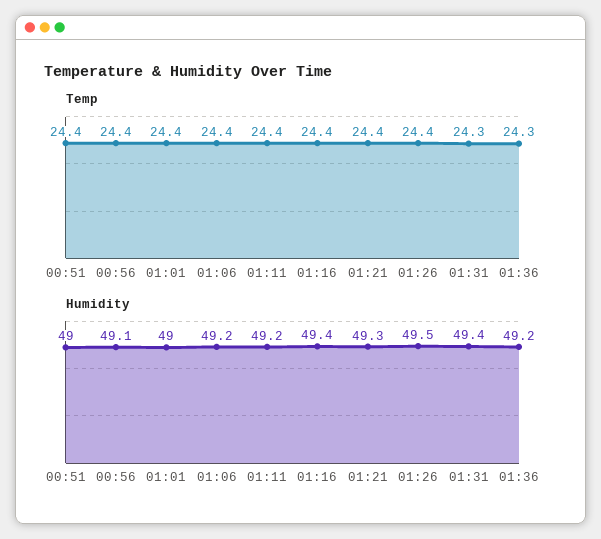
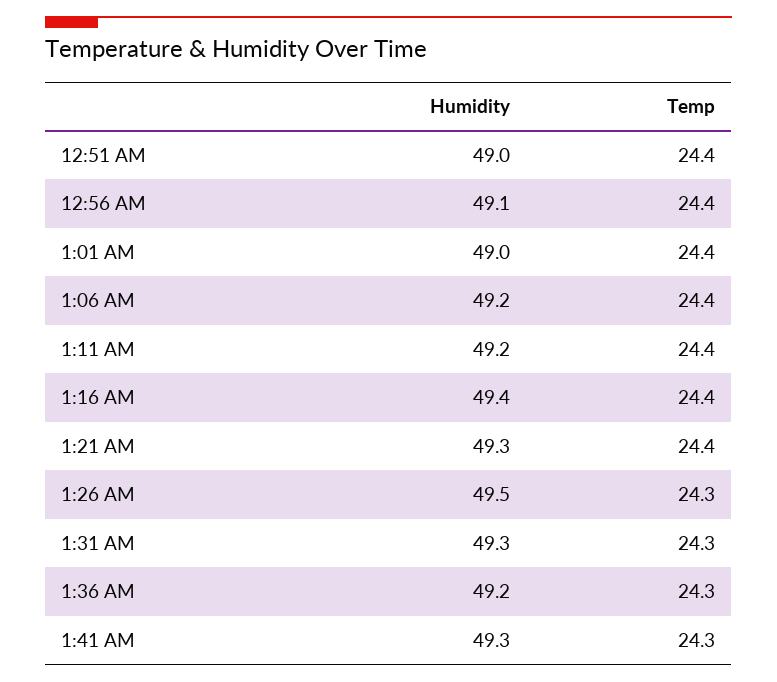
Temp, 01:26: 24.4 -> 24.3
Humidity, 01:31: 49.4 -> 49.3
Humidity, 1:41 AM: none -> 49.3
Temp, 1:41 AM: none -> 24.3

